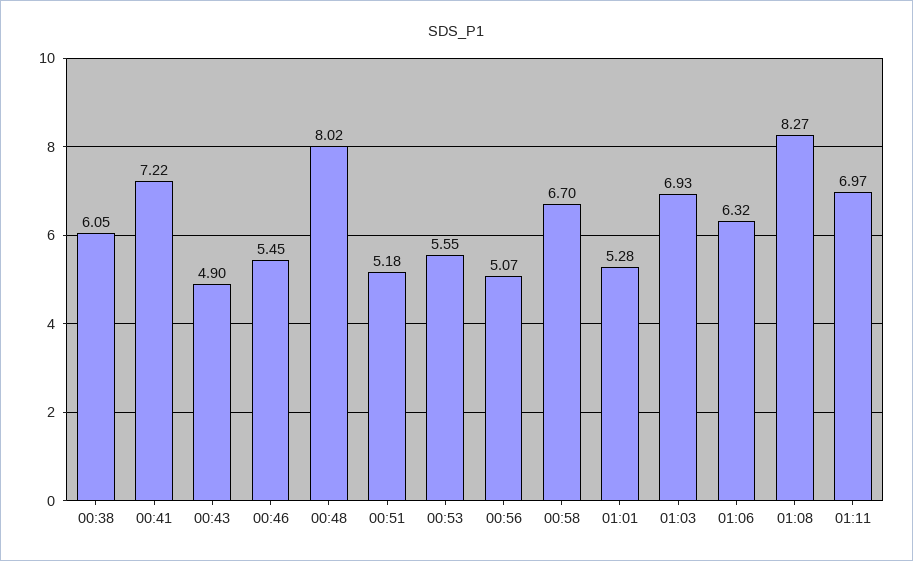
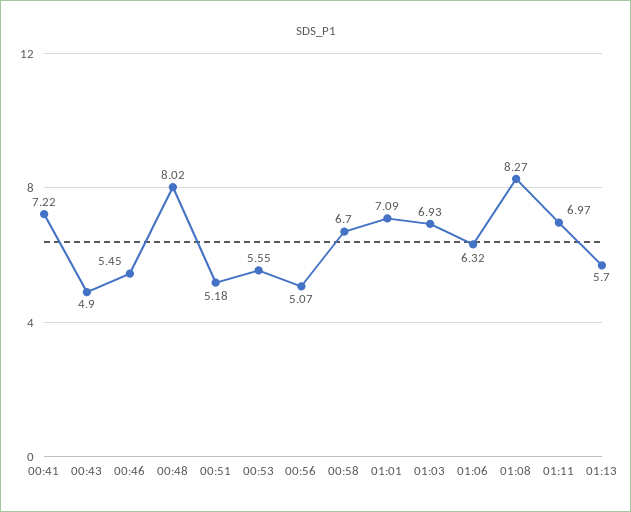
00:38: 6.05 -> none
01:01: 5.28 -> 7.09
01:13: none -> 5.7

